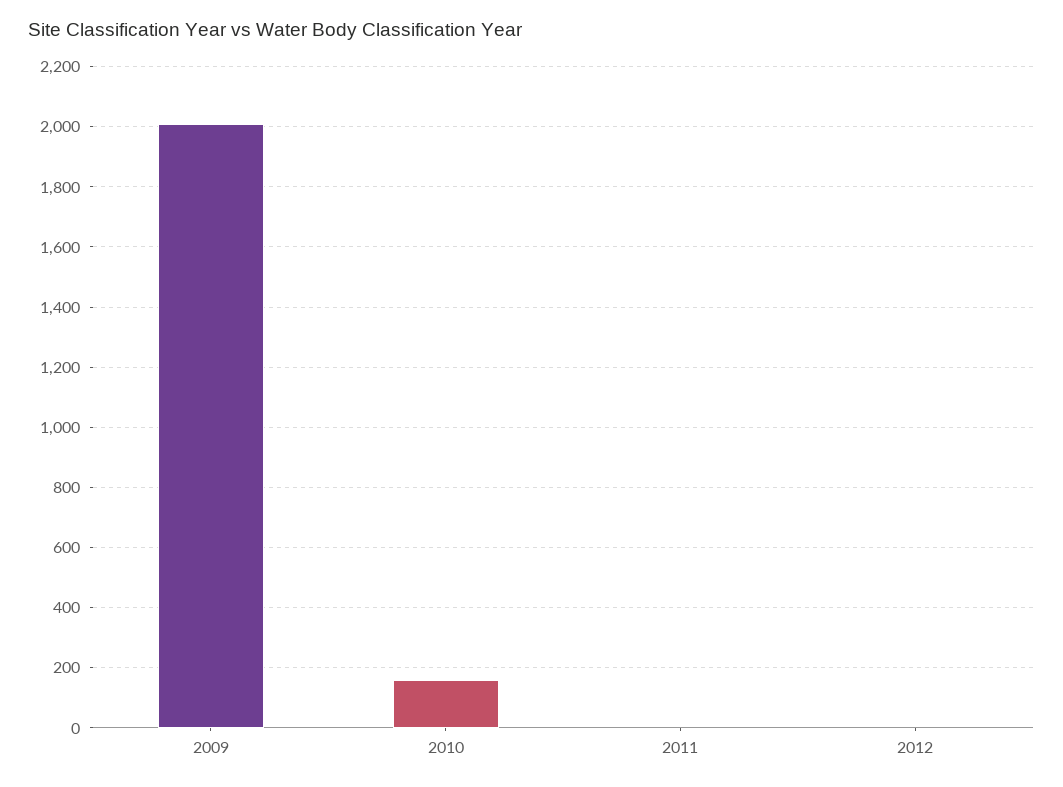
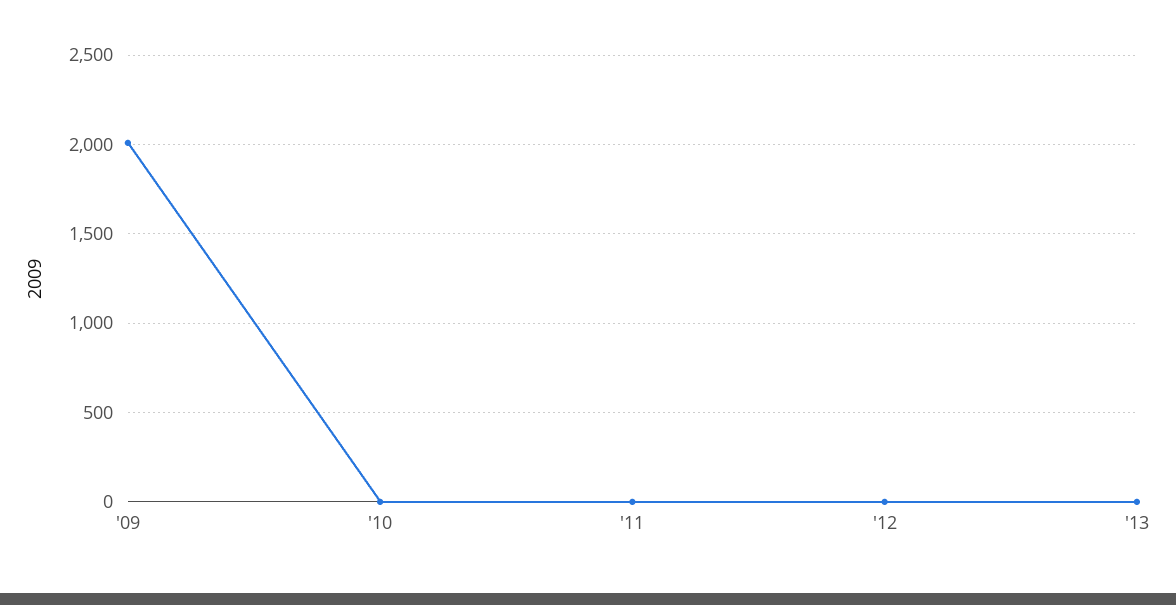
2010: 160 -> 0
'13: none -> 0

